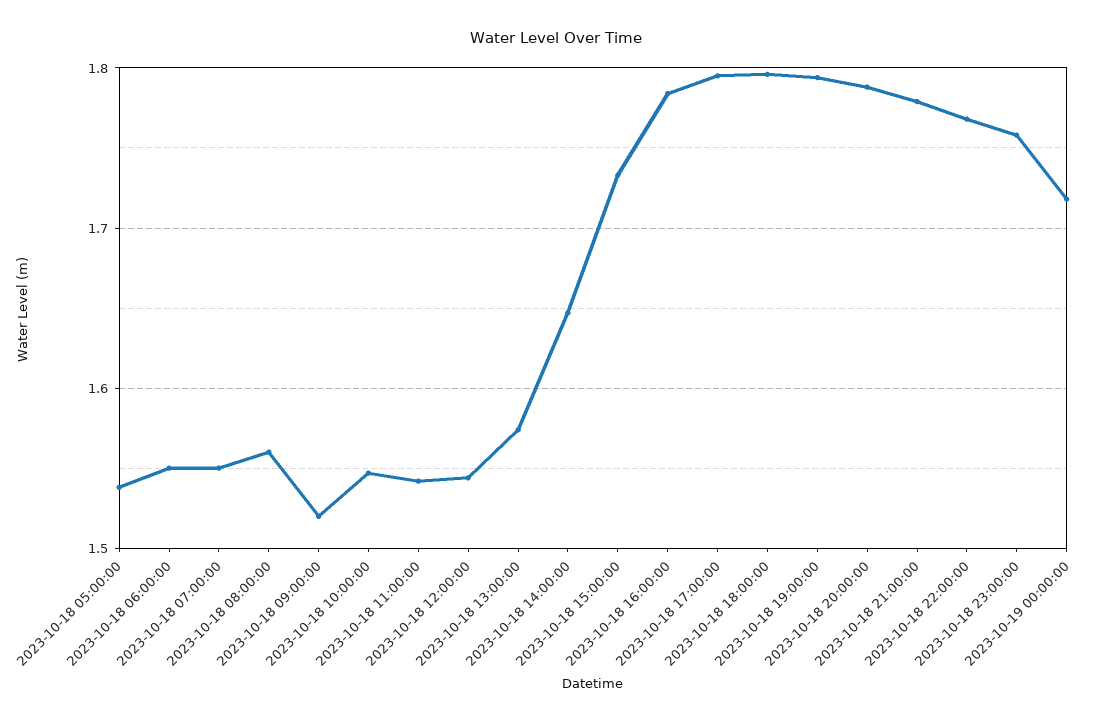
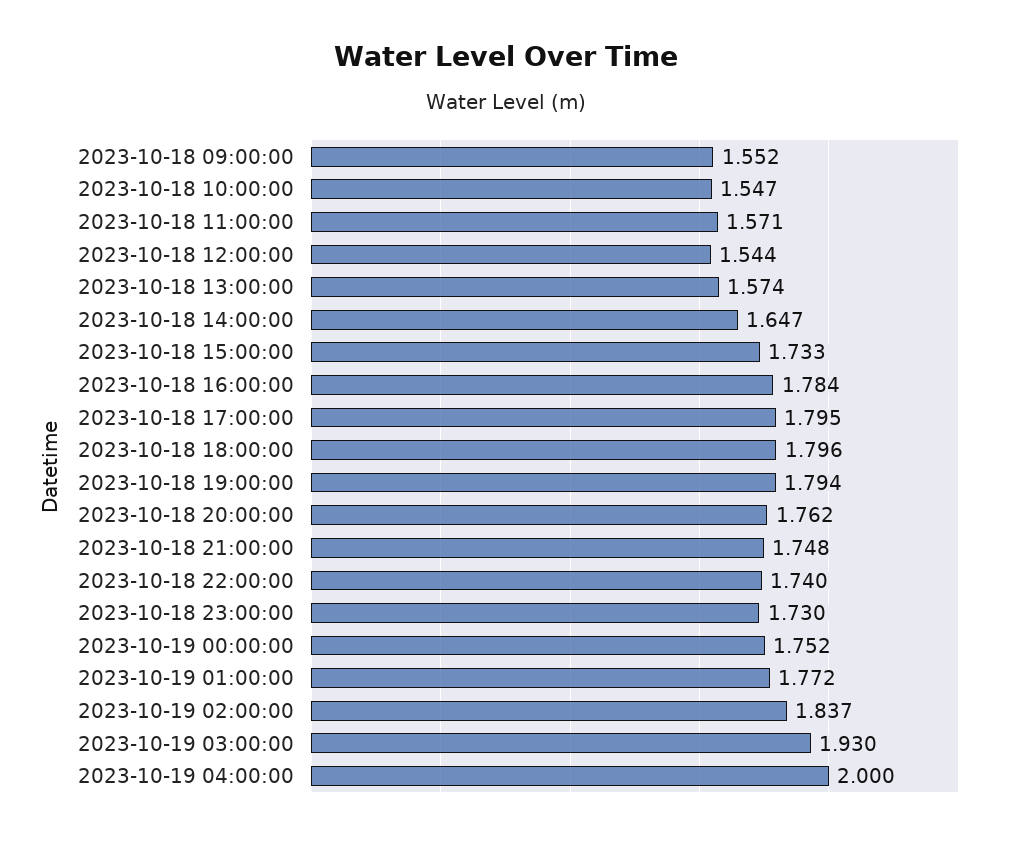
2023-10-18 05:00:00: 1.54 -> none
2023-10-18 06:00:00: 1.55 -> none
2023-10-18 07:00:00: 1.55 -> none
2023-10-18 08:00:00: 1.56 -> none
2023-10-18 09:00:00: 1.52 -> 1.552
2023-10-18 11:00:00: 1.54 -> 1.571
2023-10-18 20:00:00: 1.79 -> 1.762
2023-10-18 21:00:00: 1.78 -> 1.748
2023-10-18 22:00:00: 1.77 -> 1.74
2023-10-18 23:00:00: 1.76 -> 1.73
2023-10-19 00:00:00: 1.72 -> 1.752
2023-10-19 01:00:00: none -> 1.772
2023-10-19 02:00:00: none -> 1.837
2023-10-19 03:00:00: none -> 1.93
2023-10-19 04:00:00: none -> 2

